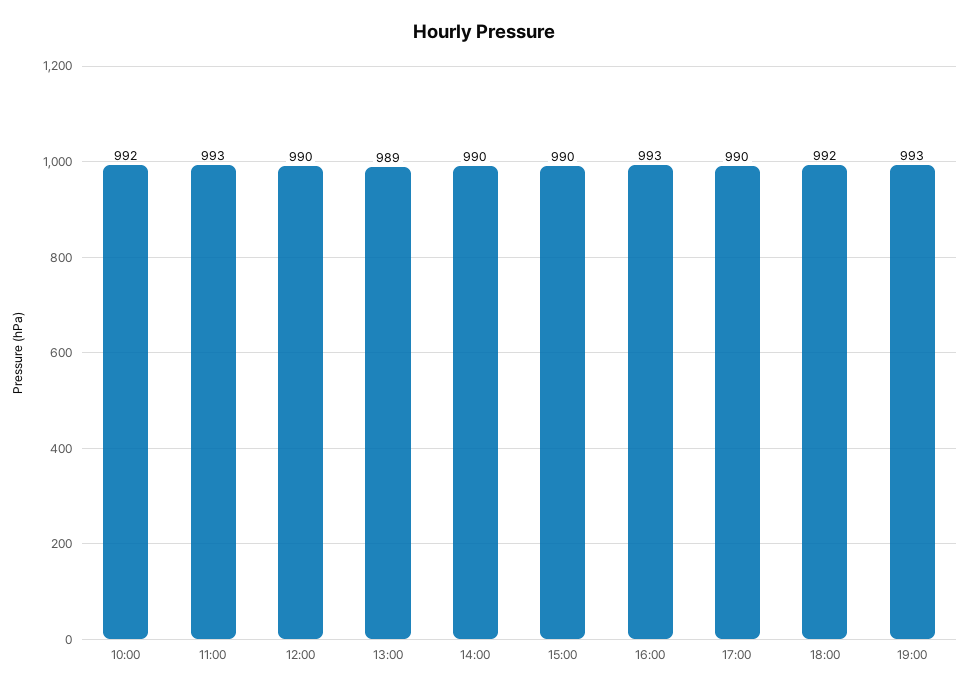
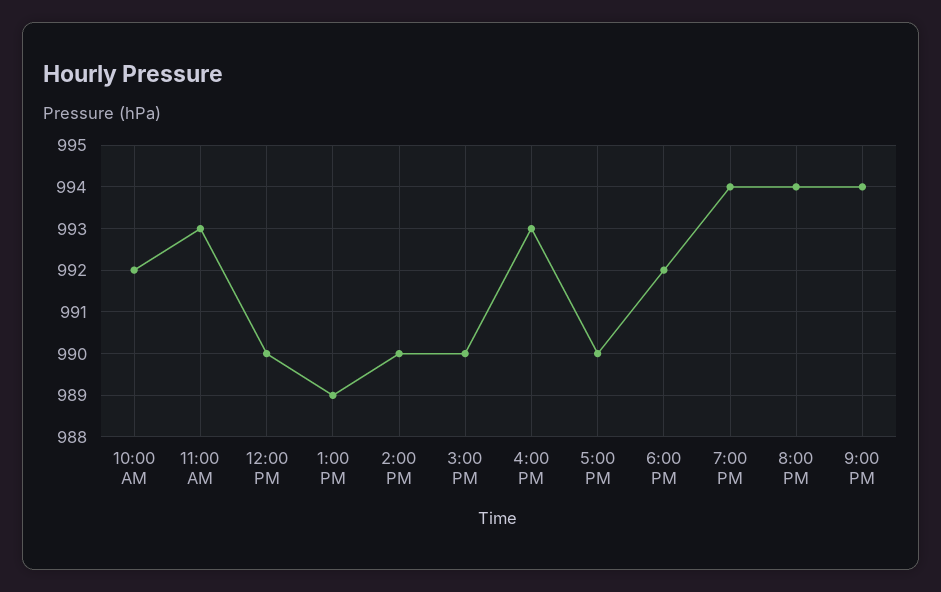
19:00: 993 -> 994
8:00 PM: none -> 994
9:00 PM: none -> 994

